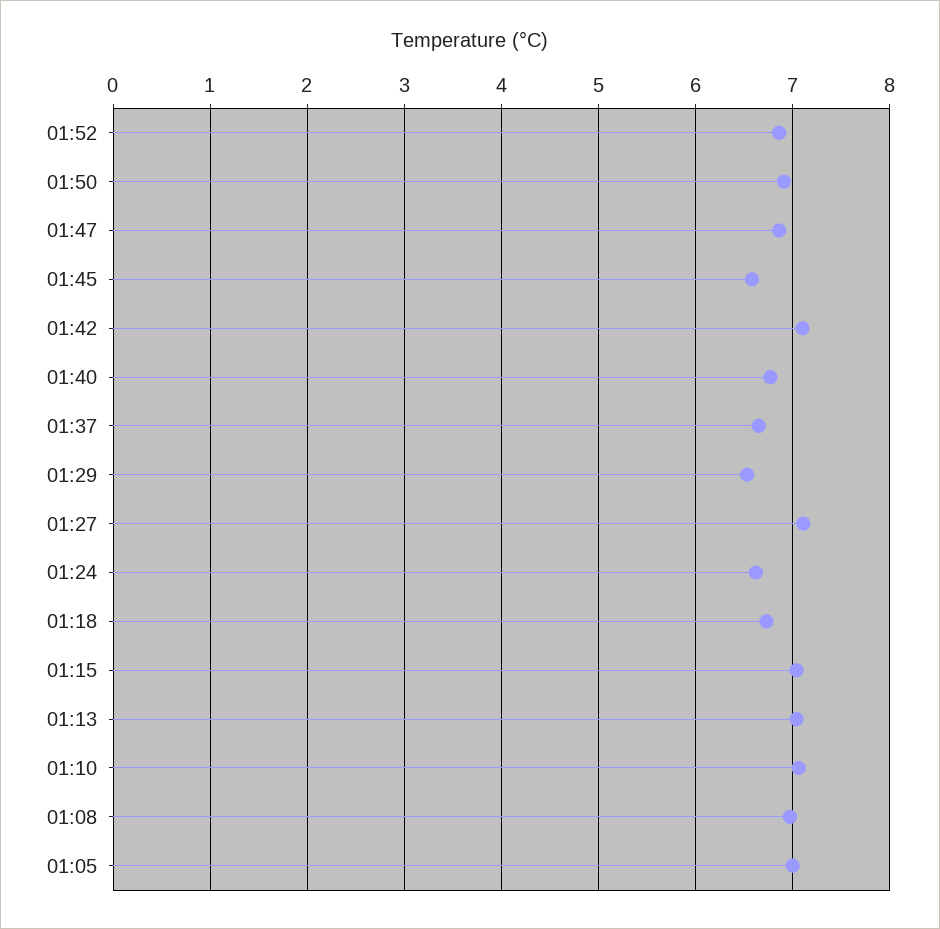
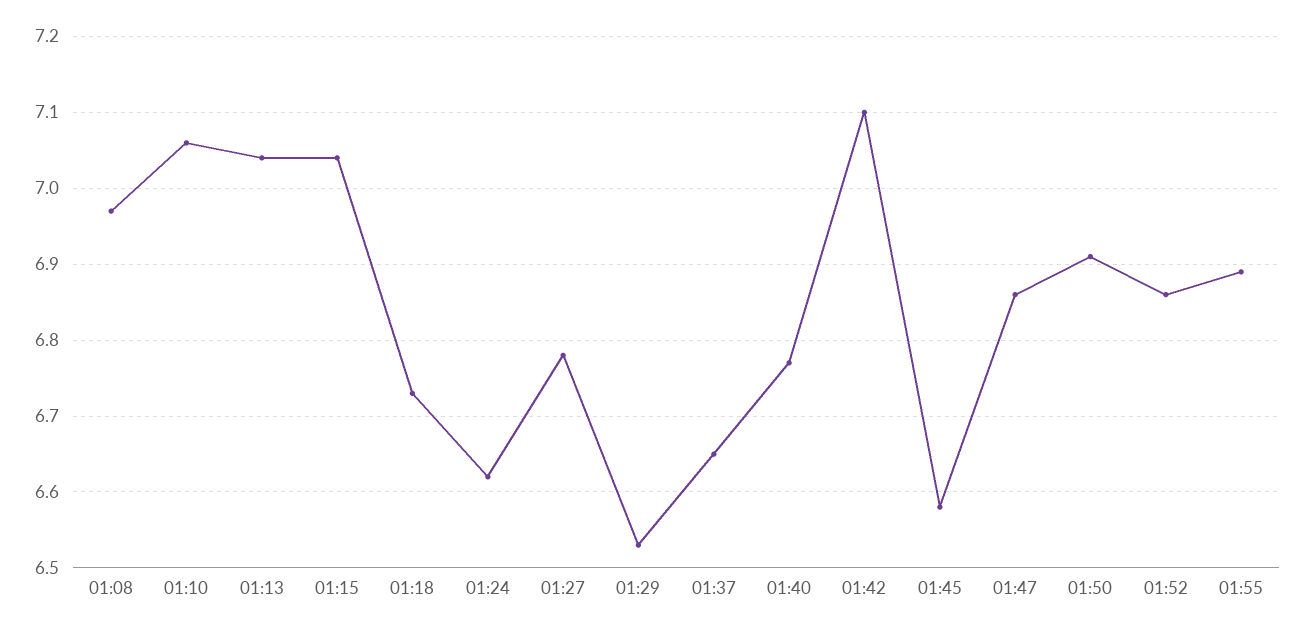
01:27: 7.1 -> 6.78
01:05: 7 -> none
01:55: none -> 6.89

